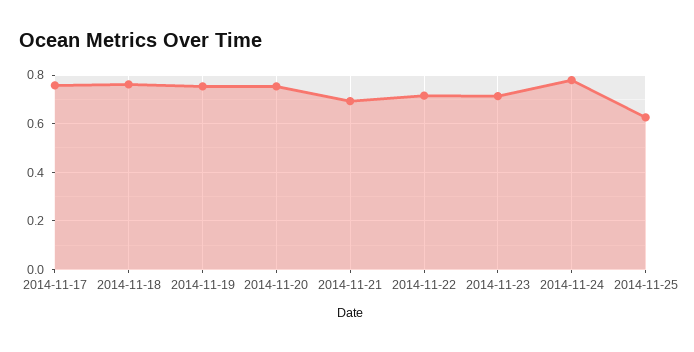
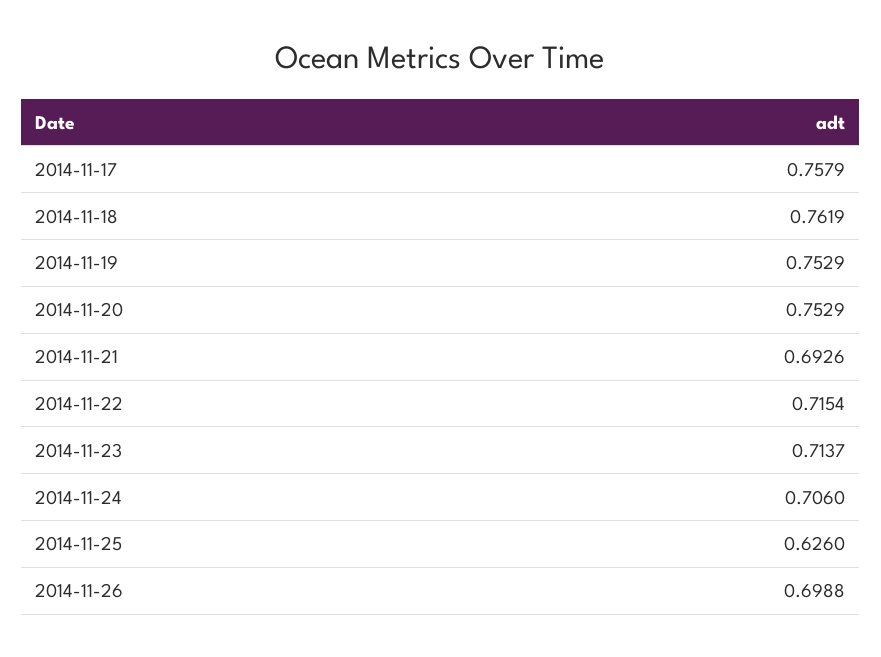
2014-11-24: 0.775 -> 0.706
2014-11-26: none -> 0.6988

